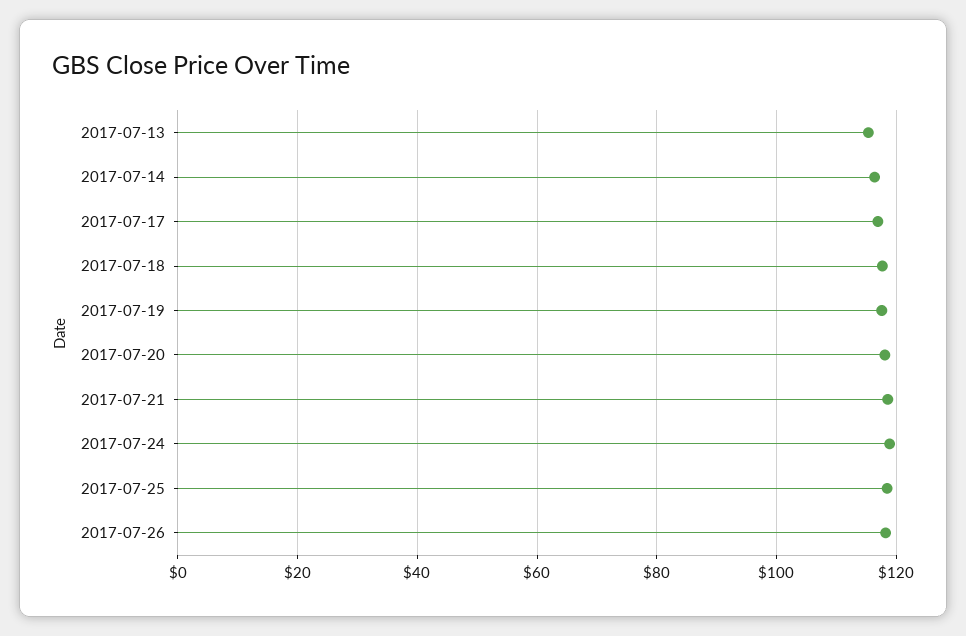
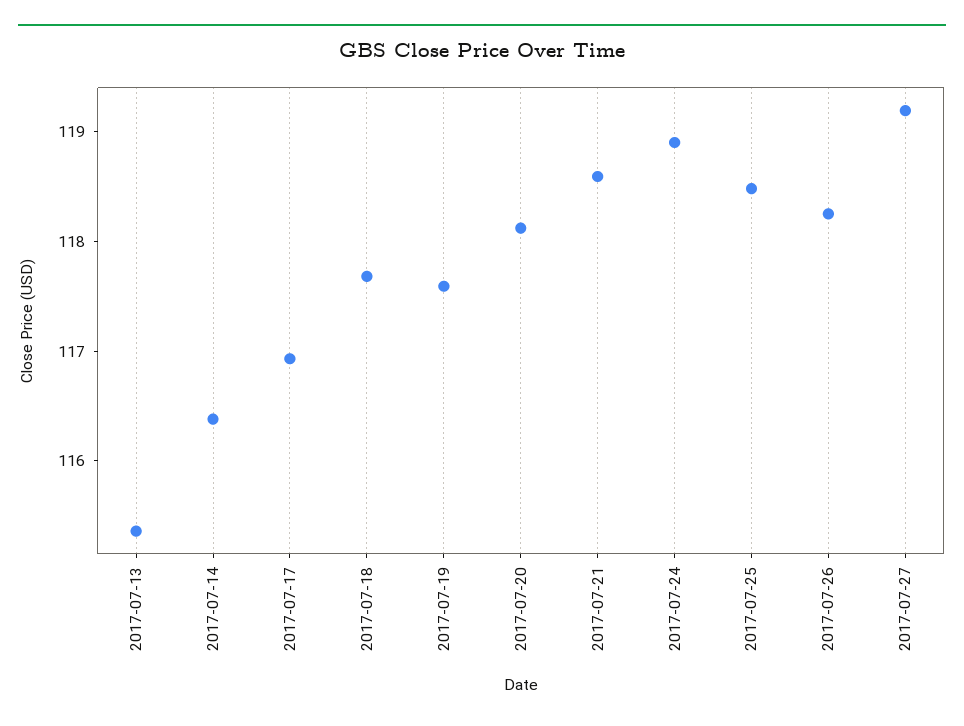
2017-07-27: none -> 119.2

